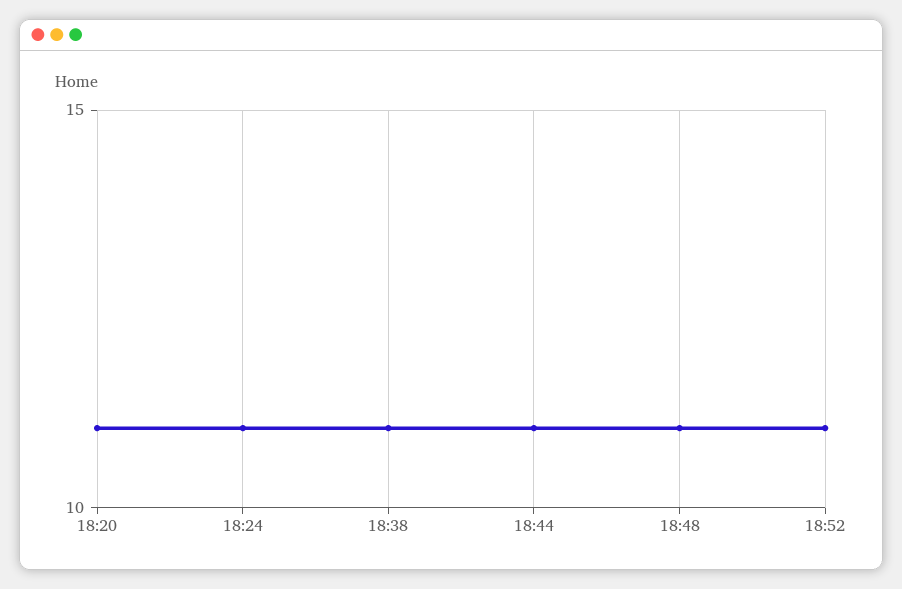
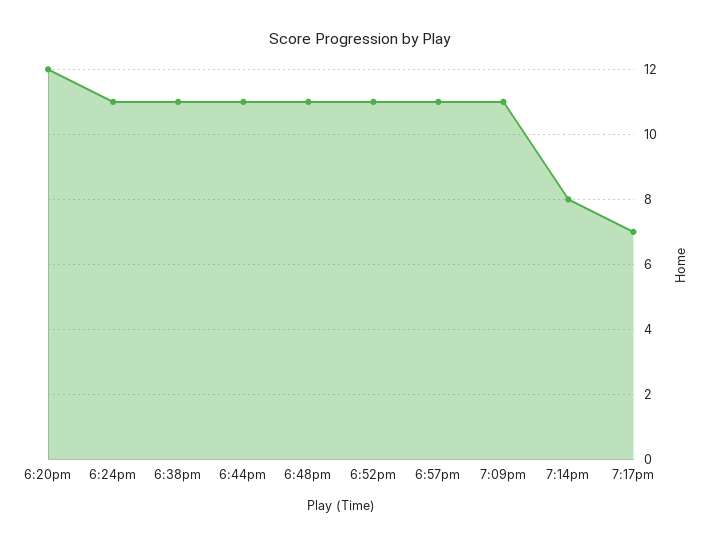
18:20: 11 -> 12
6:57pm: none -> 11
7:09pm: none -> 11
7:14pm: none -> 8
7:17pm: none -> 7

